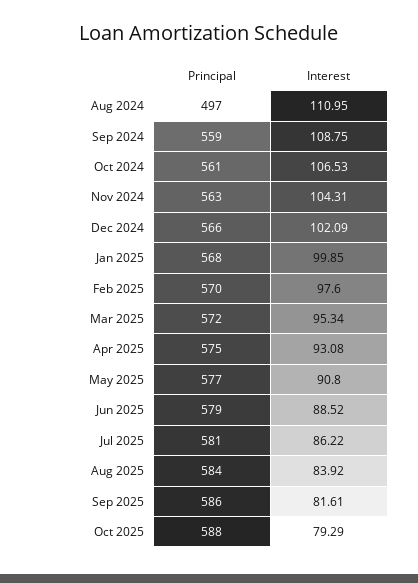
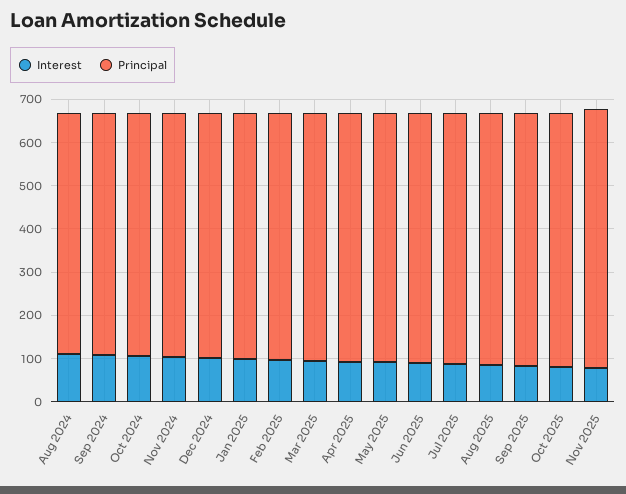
Principal, Aug 2024: 497 -> 560
Interest, Nov 2025: none -> 80
Principal, Nov 2025: none -> 600

